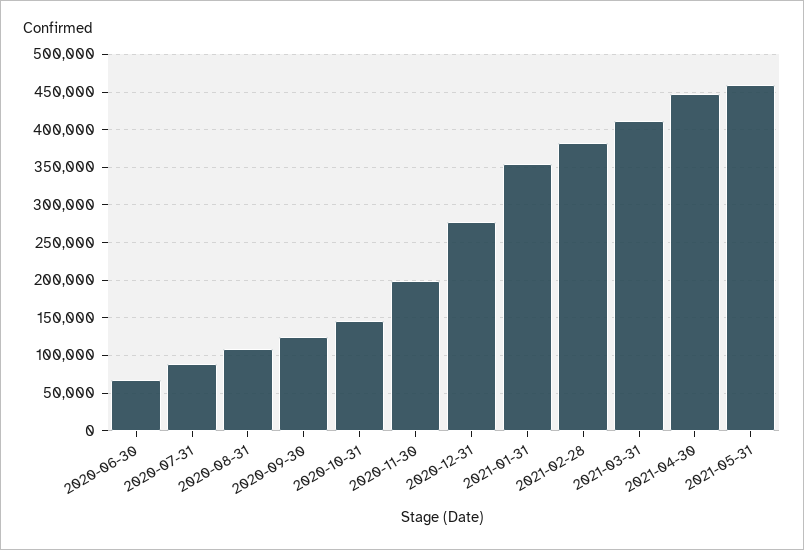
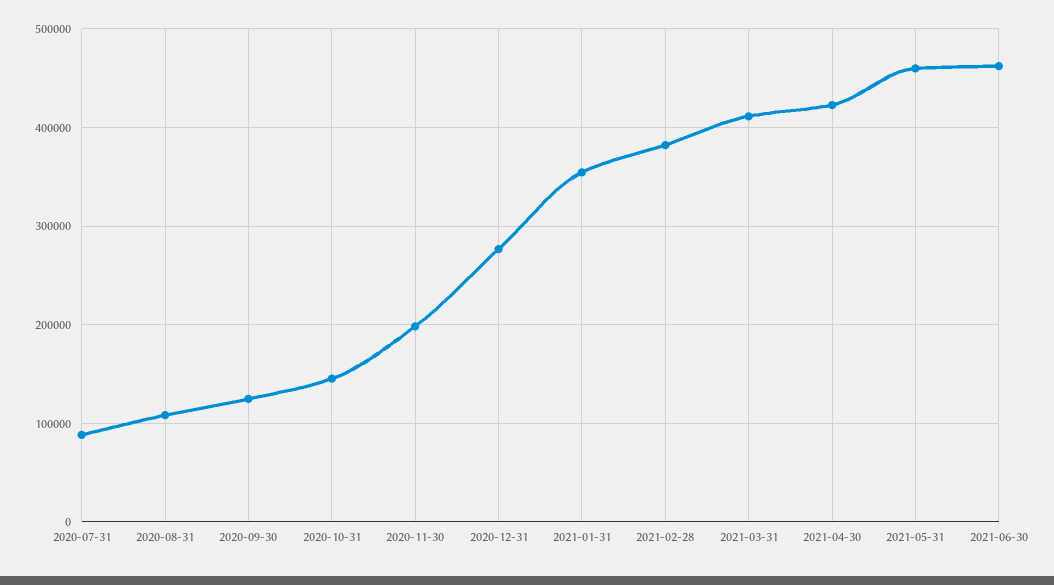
2020-06-30: 70000 -> none
2021-04-30: 450000 -> 420000
2021-06-30: none -> 460000

